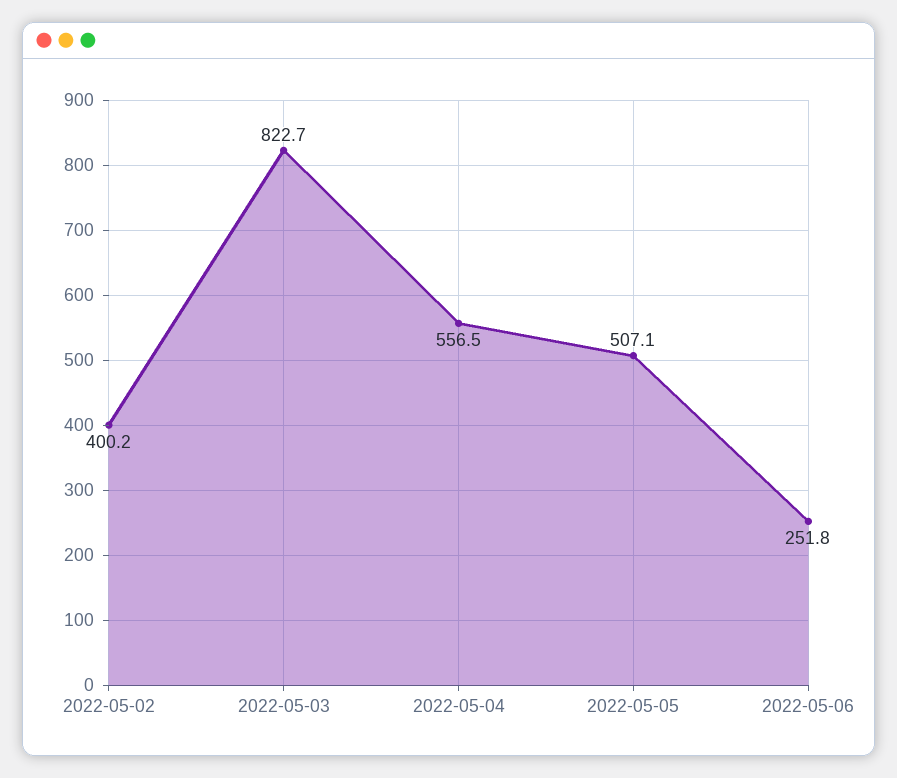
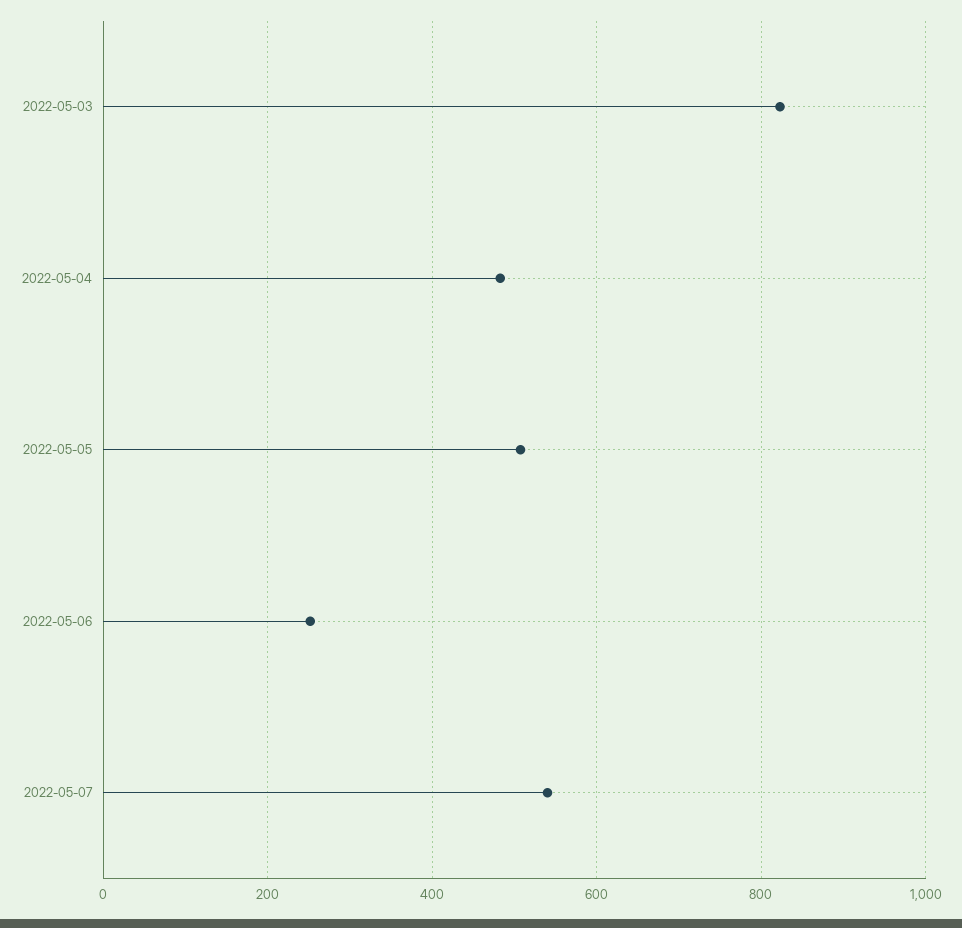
2022-05-02: 400.2 -> none
2022-05-04: 556.5 -> 480
2022-05-07: none -> 540

